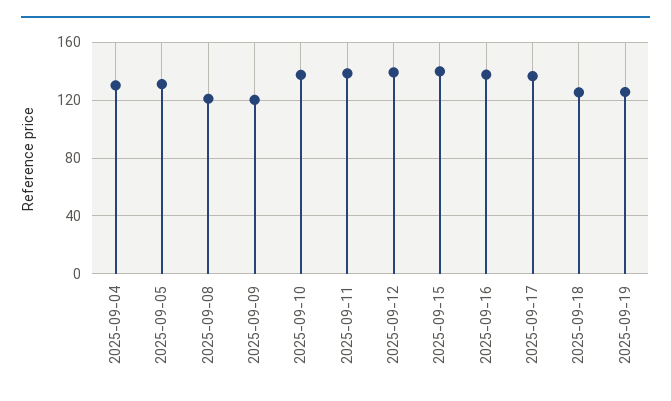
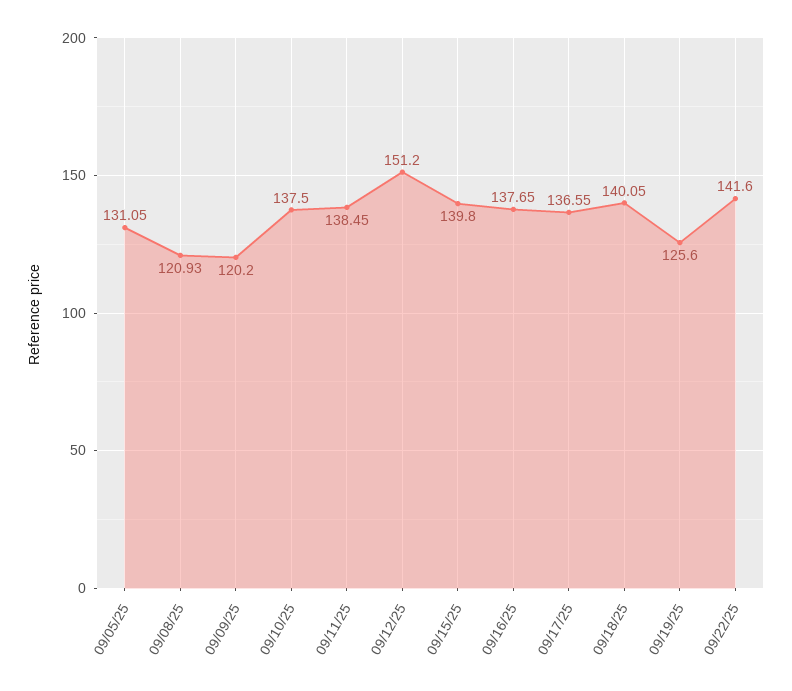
2025-09-04: 130 -> none
2025-09-12: 140 -> 151.2
2025-09-18: 125 -> 140.05
09/22/25: none -> 141.6

